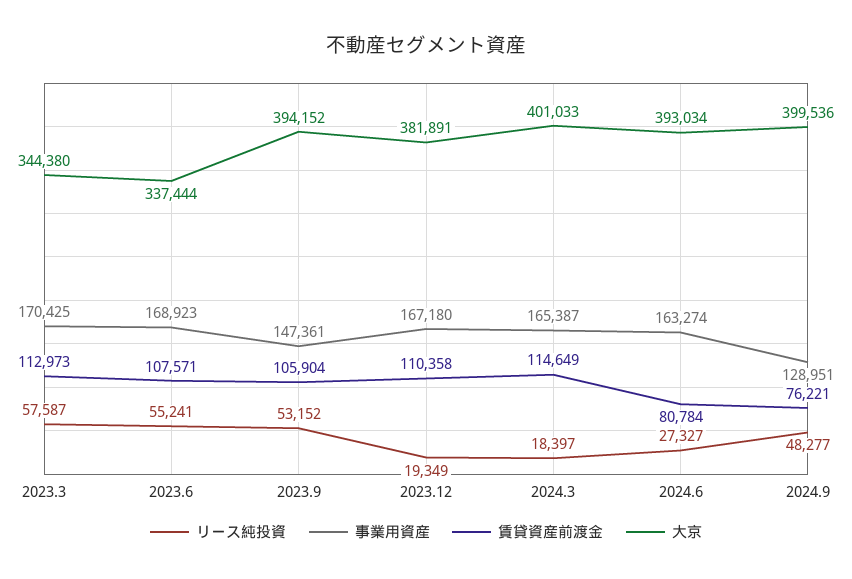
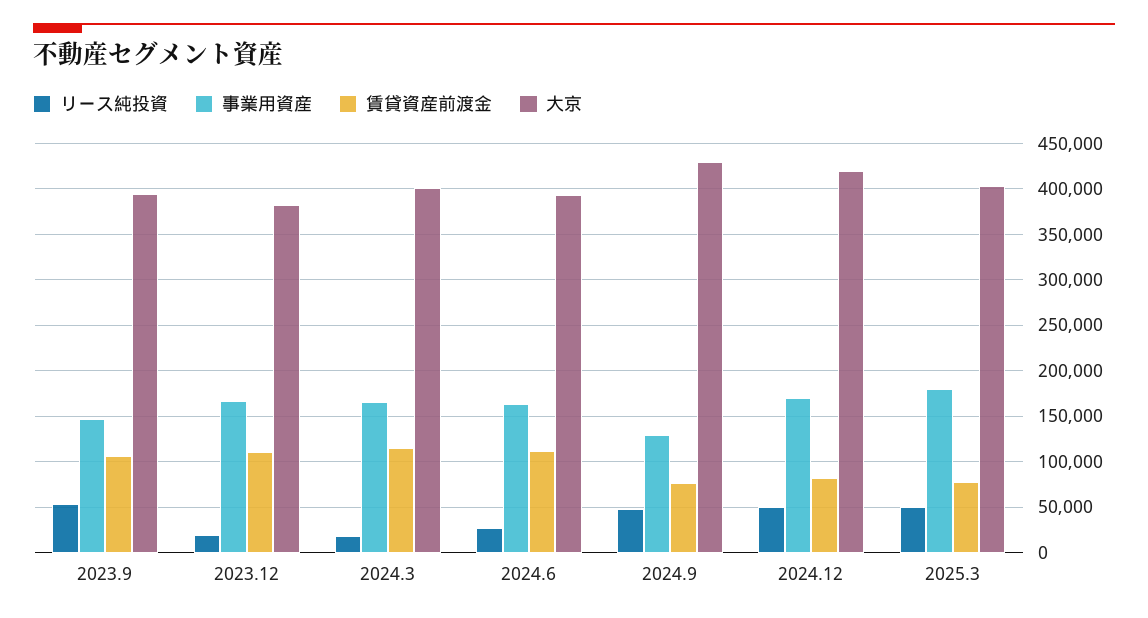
リース純投資, 2023.3: 57587 -> none
事業用資産, 2023.3: 170425 -> none
賃貸資産前渡金, 2023.3: 112973 -> none
大京, 2023.3: 344380 -> none
リース純投資, 2023.6: 55241 -> none
事業用資産, 2023.6: 168923 -> none
賃貸資産前渡金, 2023.6: 107571 -> none
大京, 2023.6: 337444 -> none
賃貸資産前渡金, 2024.6: 80784 -> 110000
大京, 2024.9: 399536 -> 430000
リース純投資, 2024.12: none -> 50000
事業用資産, 2024.12: none -> 170000
賃貸資産前渡金, 2024.12: none -> 80000
大京, 2024.12: none -> 420000
リース純投資, 2025.3: none -> 50000
事業用資産, 2025.3: none -> 180000
賃貸資産前渡金, 2025.3: none -> 80000
大京, 2025.3: none -> 400000

